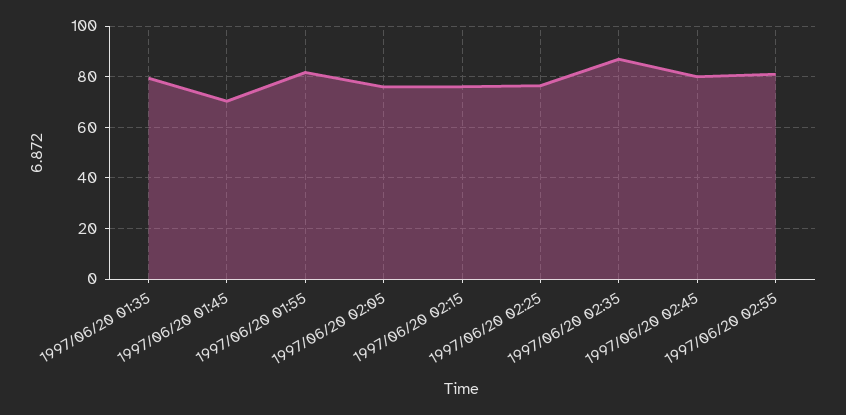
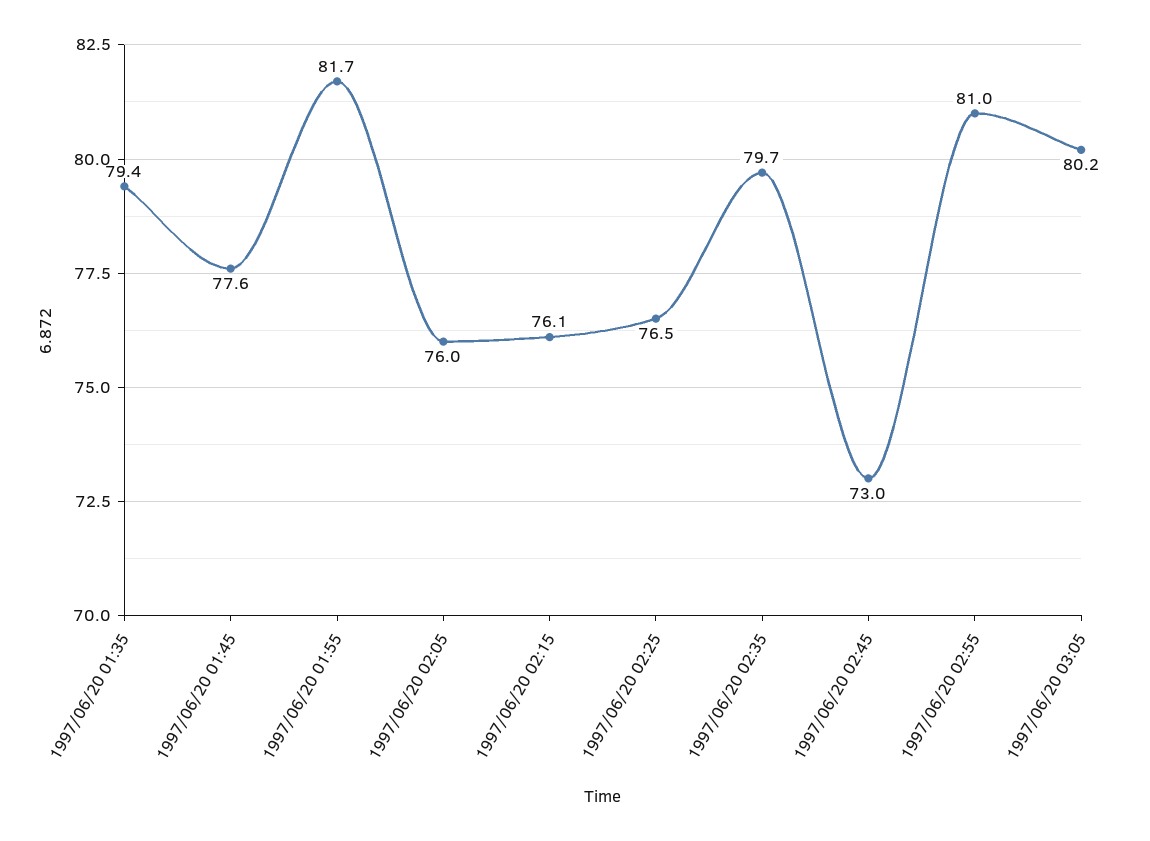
1997/06/20 01:45: 70 -> 77.6
1997/06/20 02:35: 87.5 -> 79.7
1997/06/20 02:45: 80 -> 73
1997/06/20 03:05: none -> 80.2

